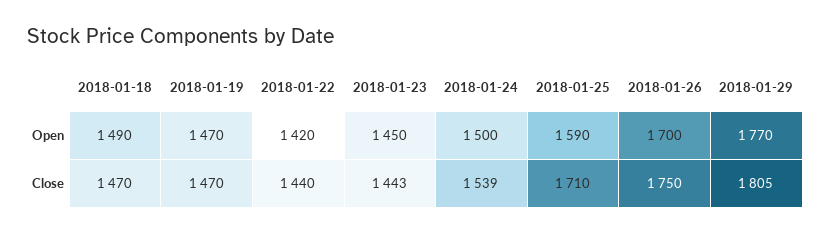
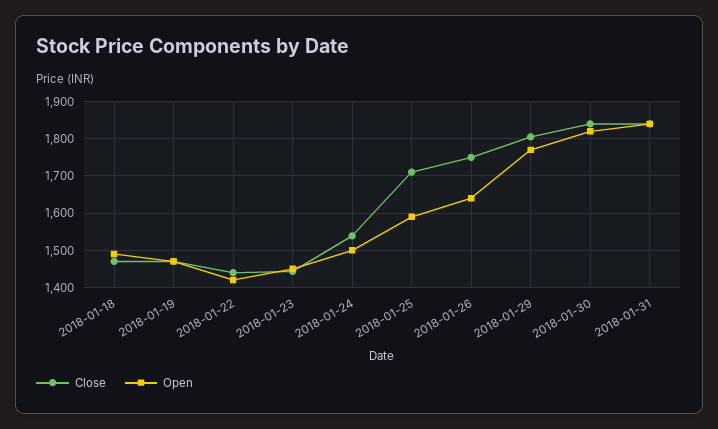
Open, 2018-01-26: 1700 -> 1640
Close, 2018-01-30: none -> 1840
Open, 2018-01-30: none -> 1820
Close, 2018-01-31: none -> 1840
Open, 2018-01-31: none -> 1840

